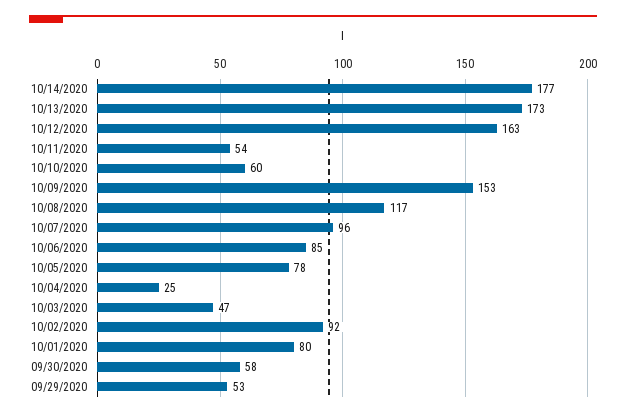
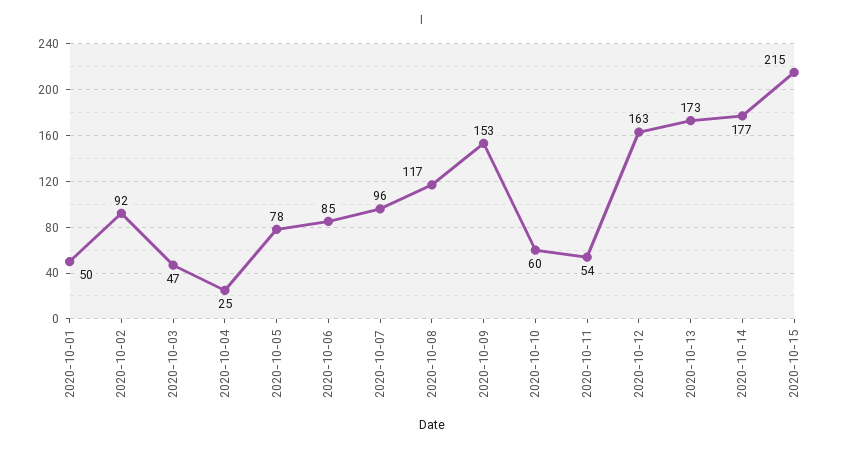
10/01/2020: 80 -> 50
09/30/2020: 58 -> none
09/29/2020: 53 -> none
2020-10-15: none -> 215

